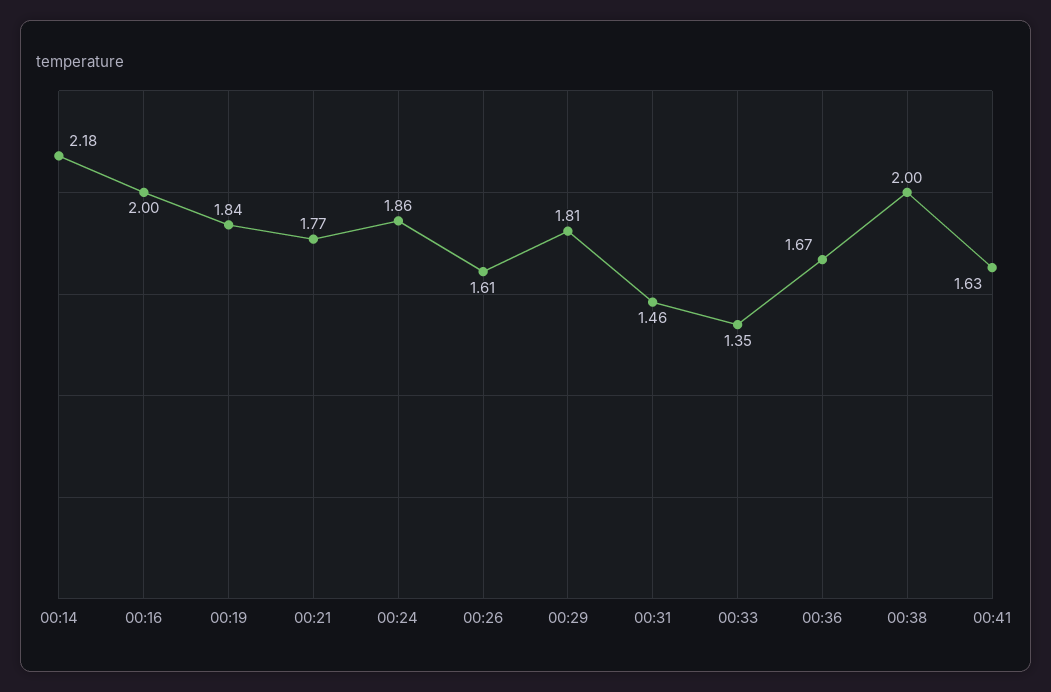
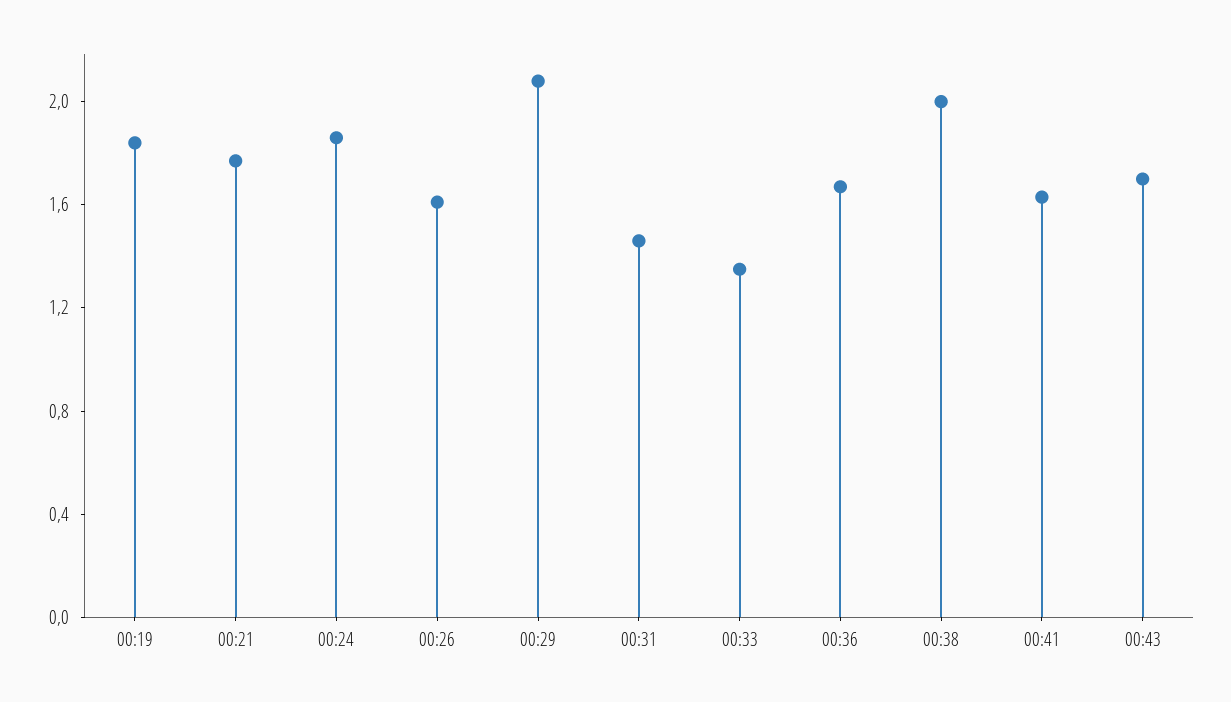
00:14: 2.18 -> none
00:16: 2 -> none
00:29: 1.81 -> 2.1
00:43: none -> 1.7

